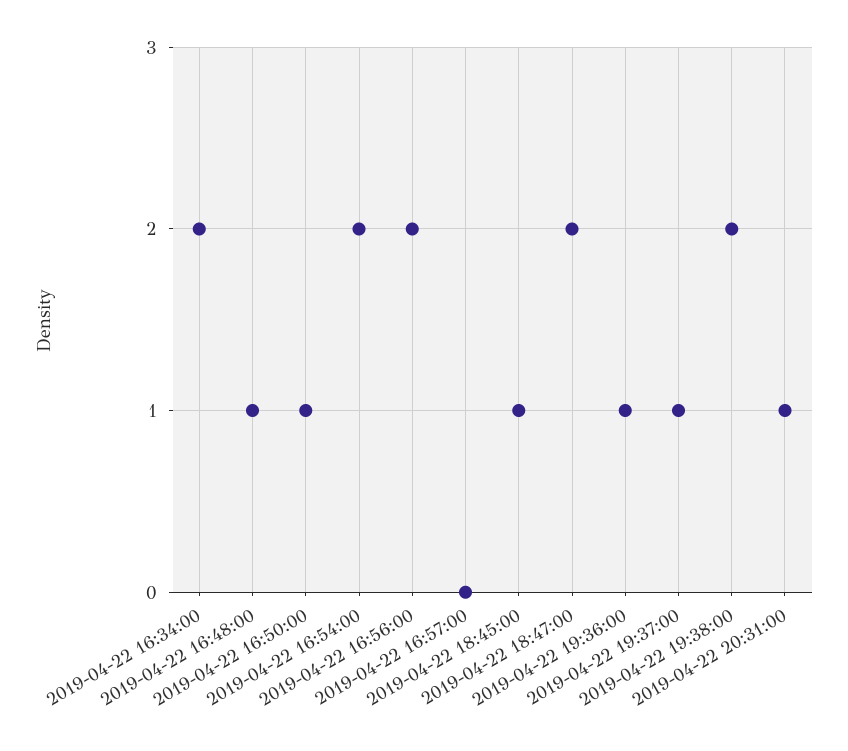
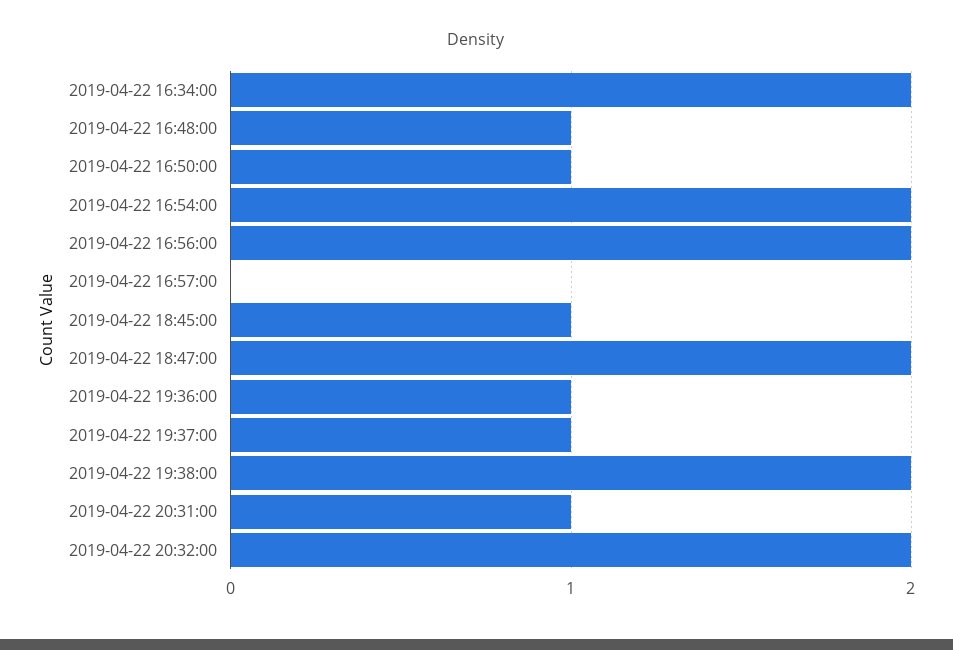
2019-04-22 20:32:00: none -> 2

